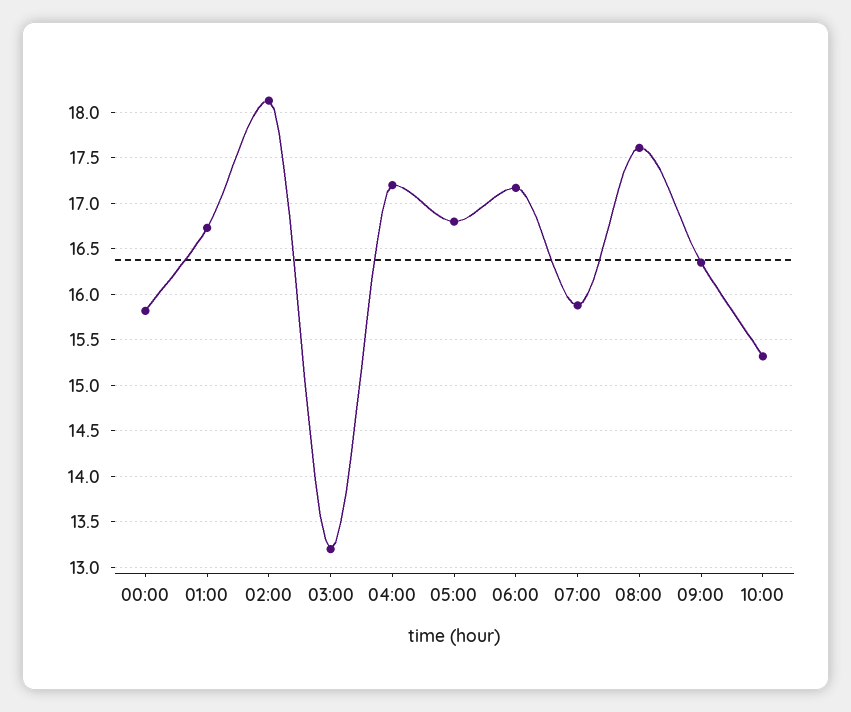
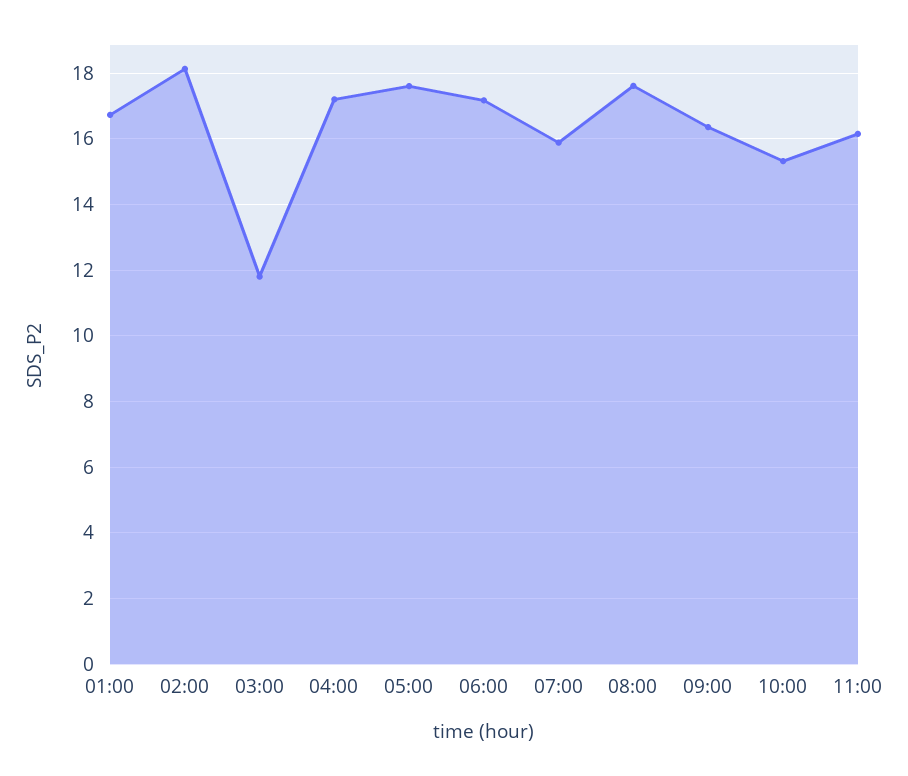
00:00: 15.8 -> none
03:00: 13.2 -> 11.8
05:00: 16.8 -> 17.6
11:00: none -> 16.2

